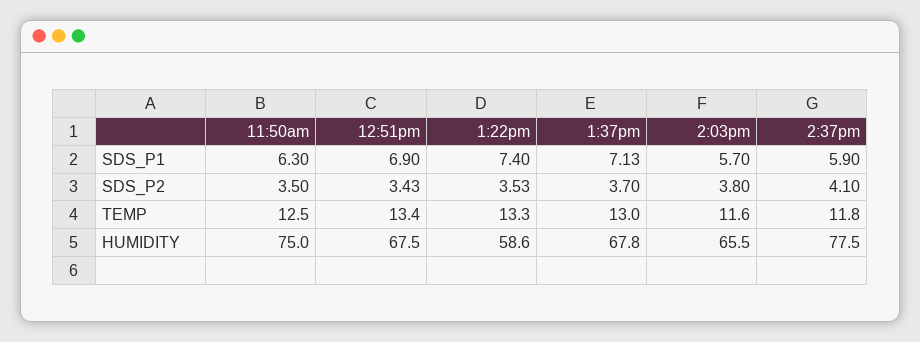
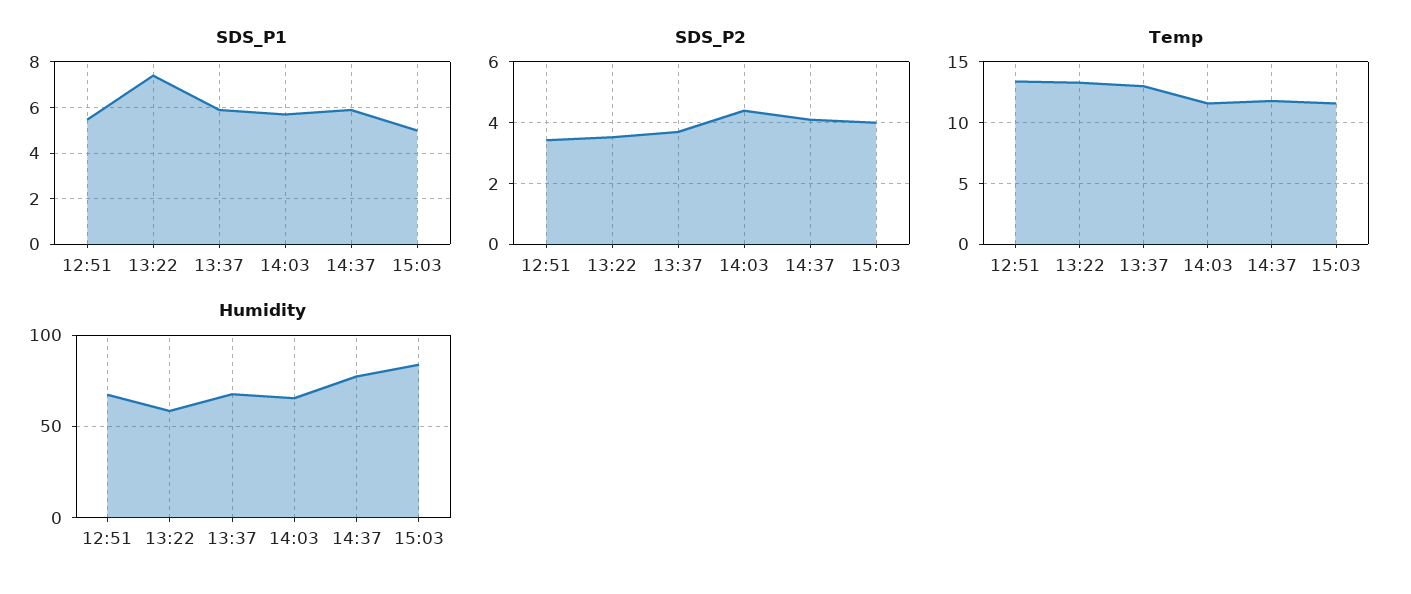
SDS_P1, 11:50am: 6.3 -> none
SDS_P1, 12:51pm: 6.9 -> 5.5
SDS_P1, 1:37pm: 7.13 -> 6
SDS_P2, 11:50am: 3.5 -> none
SDS_P2, 2:03pm: 3.8 -> 4.4
TEMP, 11:50am: 12.5 -> none
HUMIDITY, 11:50am: 75 -> none
SDS_P1, 15:03: none -> 5
SDS_P2, 15:03: none -> 4
TEMP, 15:03: none -> 11.5
HUMIDITY, 15:03: none -> 85

